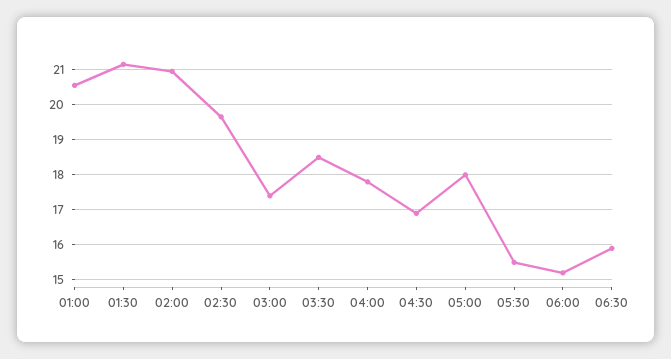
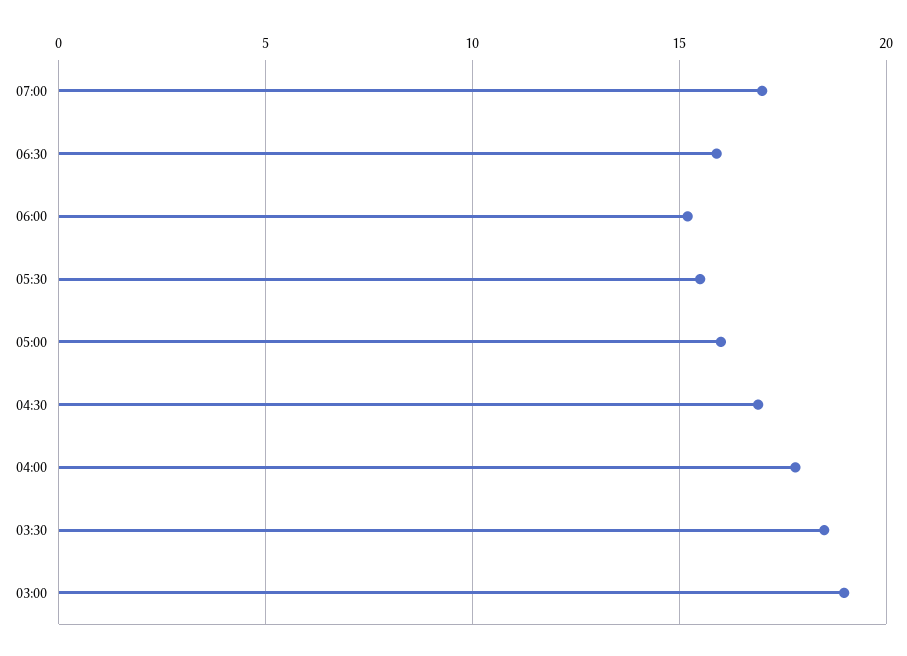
01:00: 20.6 -> none
01:30: 21.2 -> none
02:00: 21 -> none
02:30: 19.6 -> none
03:00: 17.4 -> 19
05:00: 18 -> 16
07:00: none -> 17

